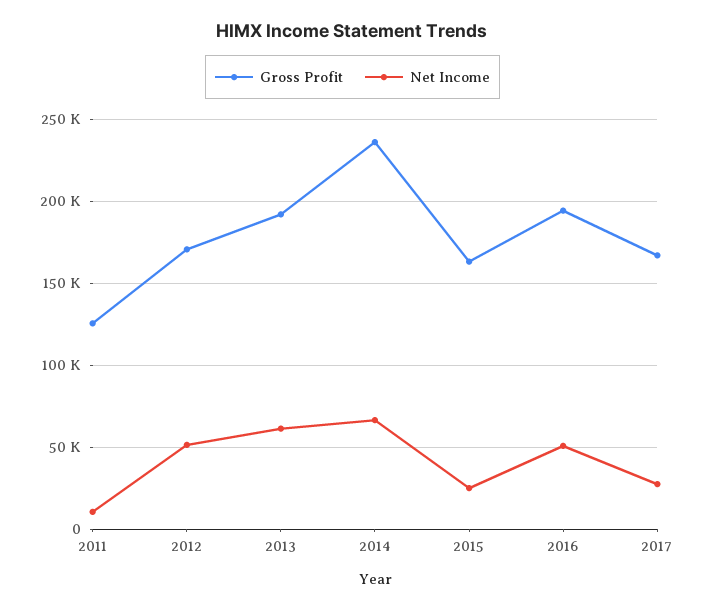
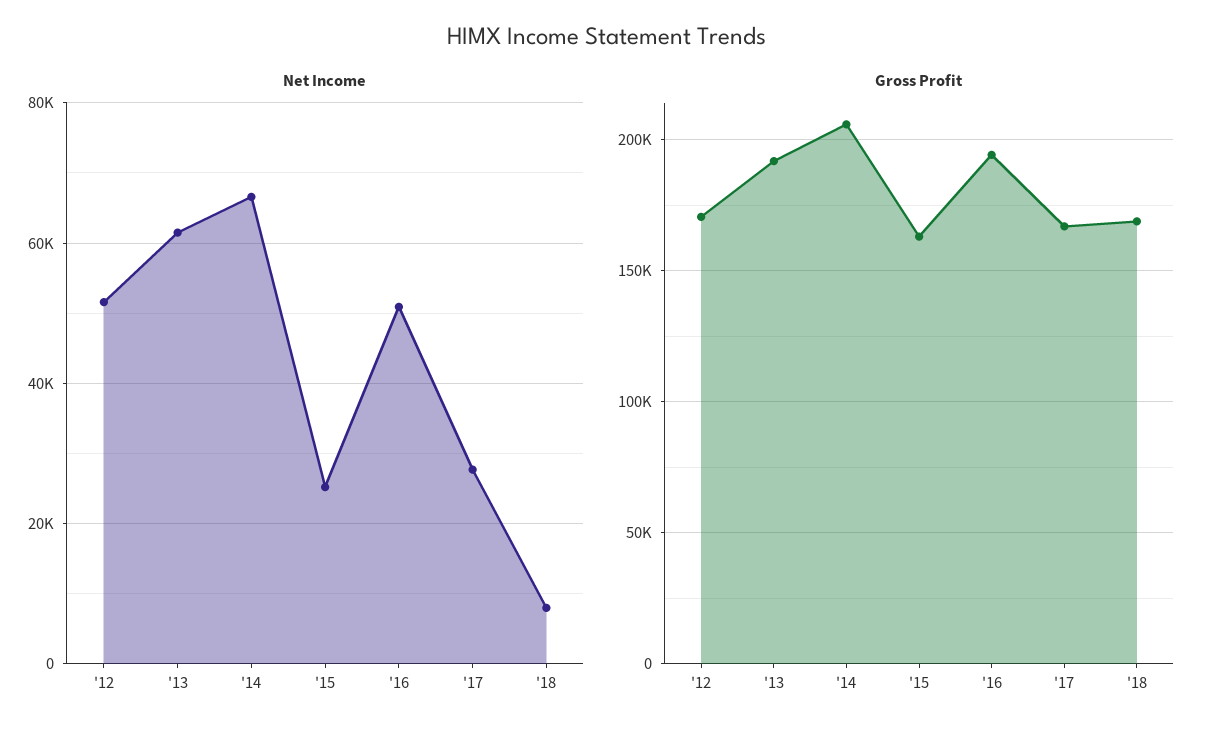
Gross Profit, 2011: 125000 -> none
Net Income, 2011: 10000 -> none
Gross Profit, 2014: 235000 -> 205000
Net Income, '18: none -> 8000
Gross Profit, '18: none -> 170000

